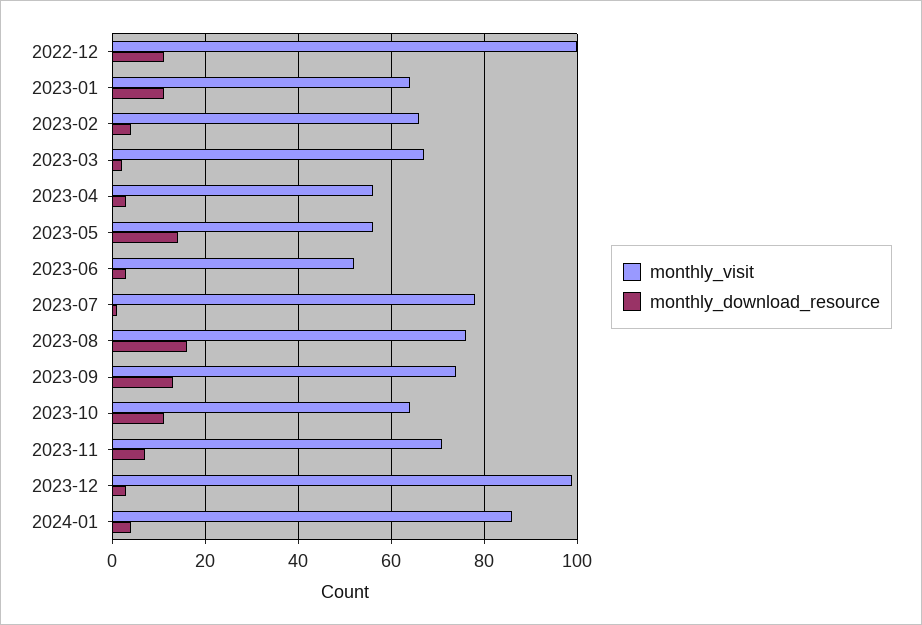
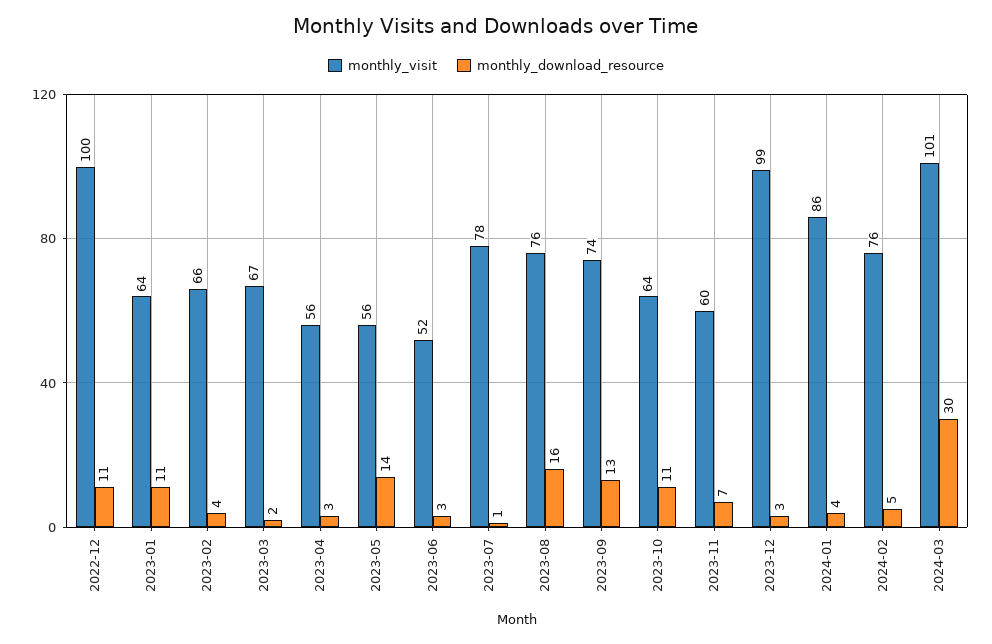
monthly_visit, 2023-11: 70 -> 60
monthly_visit, 2024-02: none -> 76
monthly_download_resource, 2024-02: none -> 5
monthly_visit, 2024-03: none -> 101
monthly_download_resource, 2024-03: none -> 30

